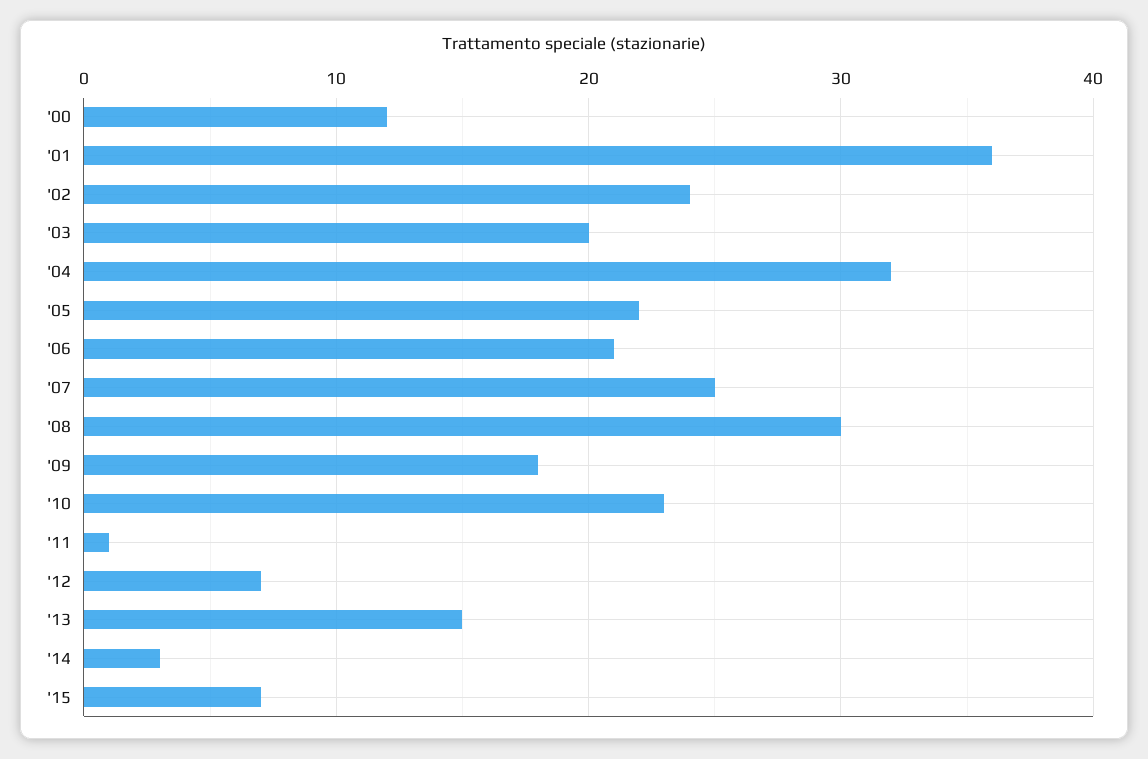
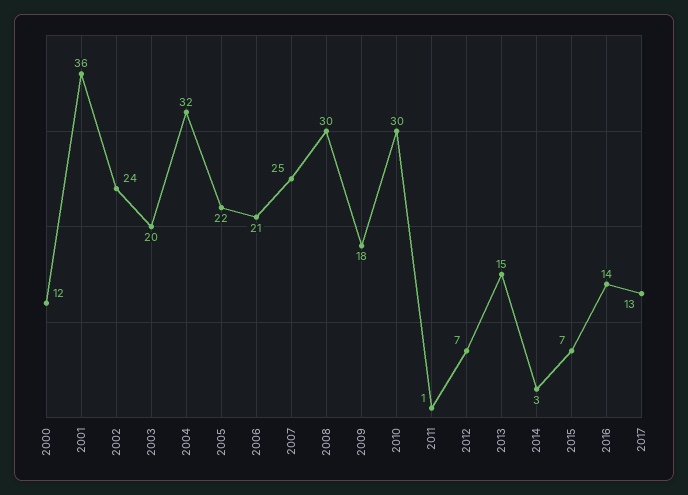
'10: 23 -> 30
2016: none -> 14
2017: none -> 13

